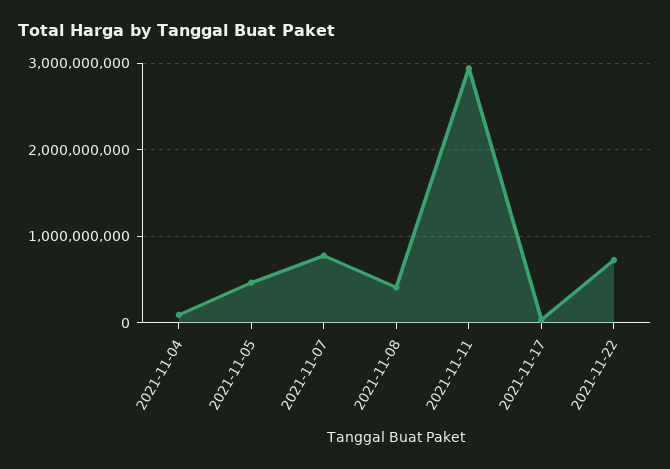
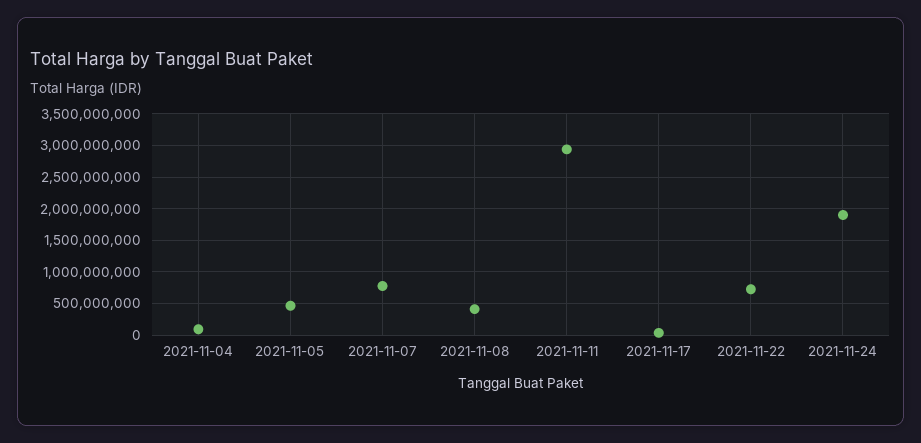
2021-11-24: none -> 1900000000

